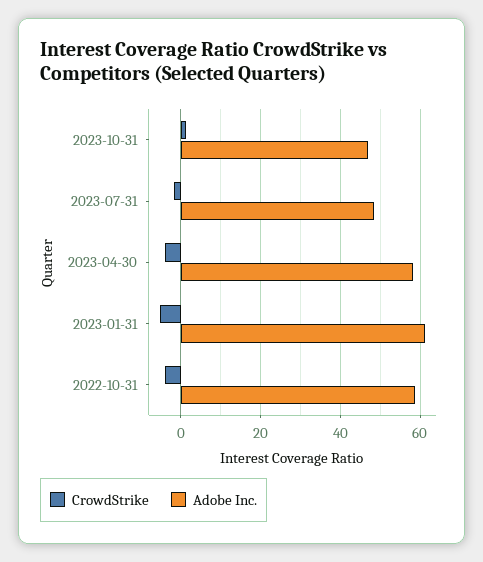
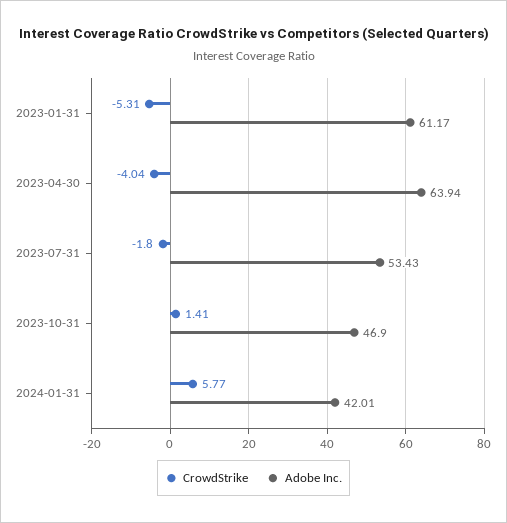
Adobe Inc., 2023-07-31: 48 -> 53.43
Adobe Inc., 2023-04-30: 58 -> 63.94
CrowdStrike, 2022-10-31: -4 -> none
Adobe Inc., 2022-10-31: 58 -> none
CrowdStrike, 2024-01-31: none -> 5.77
Adobe Inc., 2024-01-31: none -> 42.01

